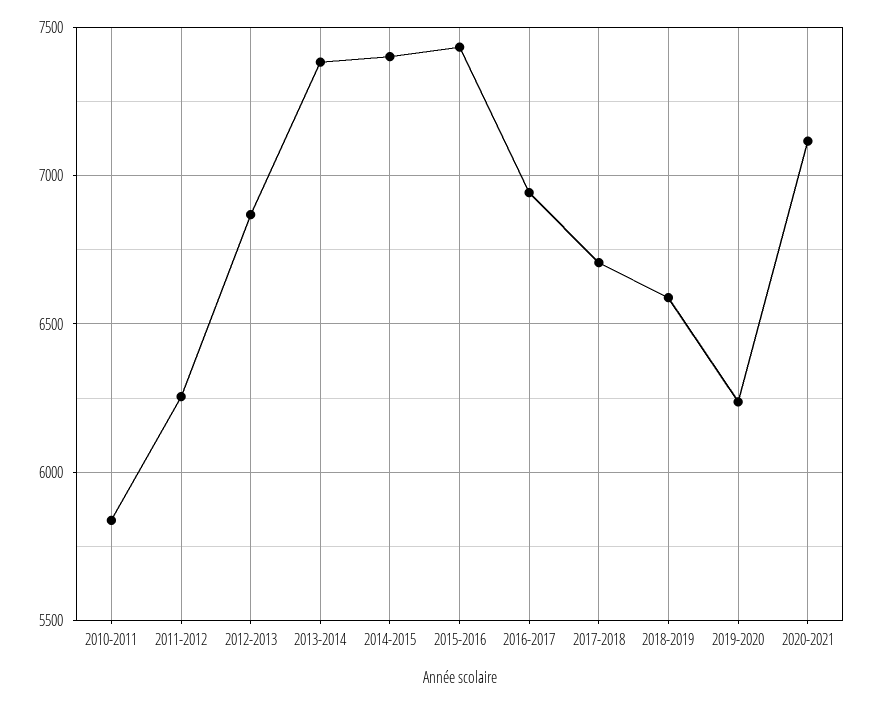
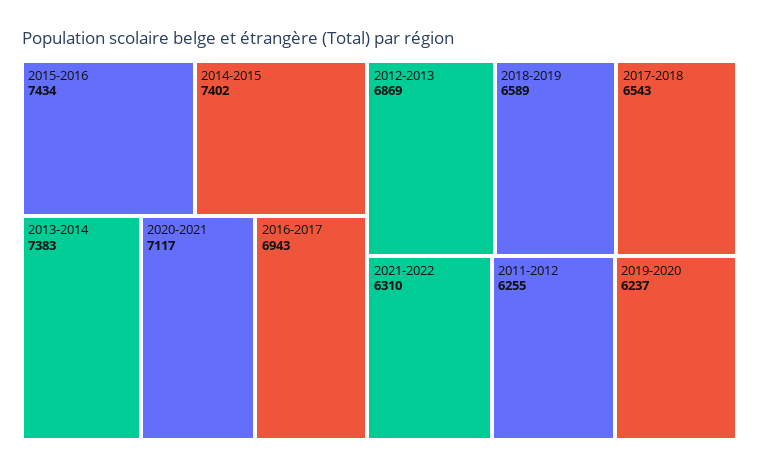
2010-2011: 5850 -> none
2017-2018: 6700 -> 6543
2021-2022: none -> 6310

